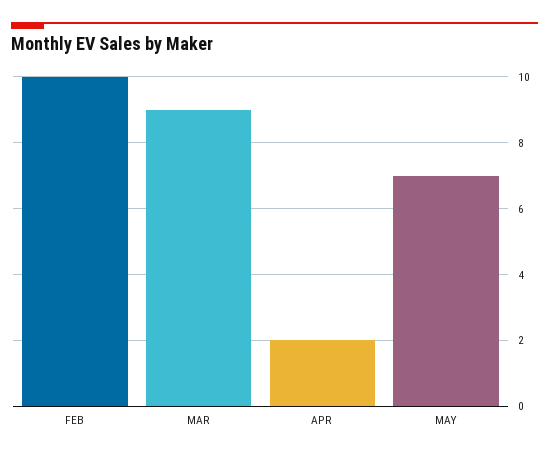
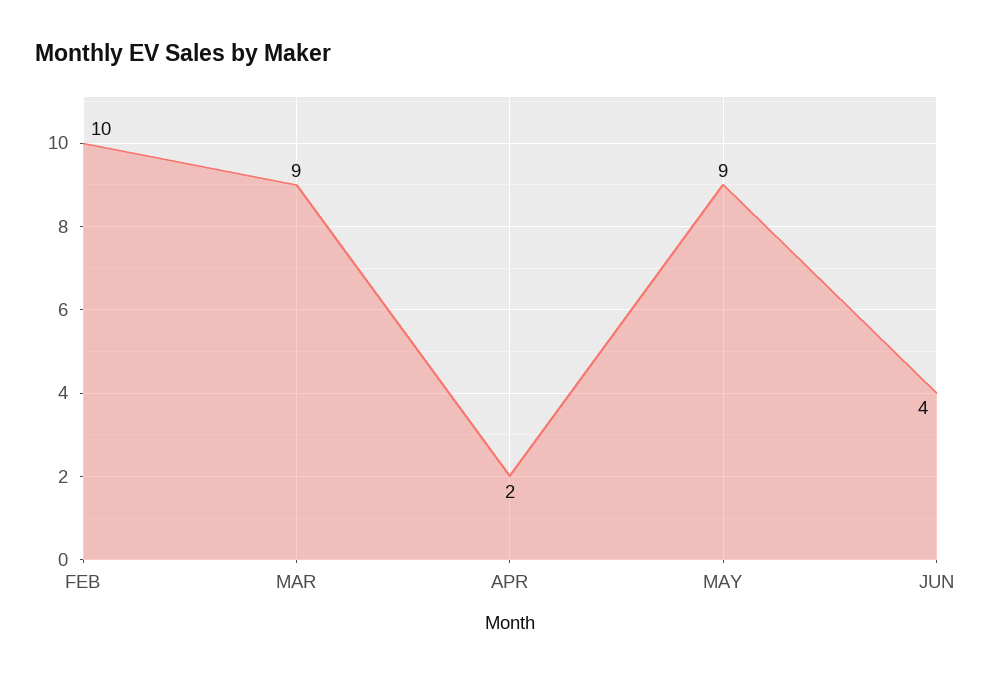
MAY: 7 -> 9
JUN: none -> 4

